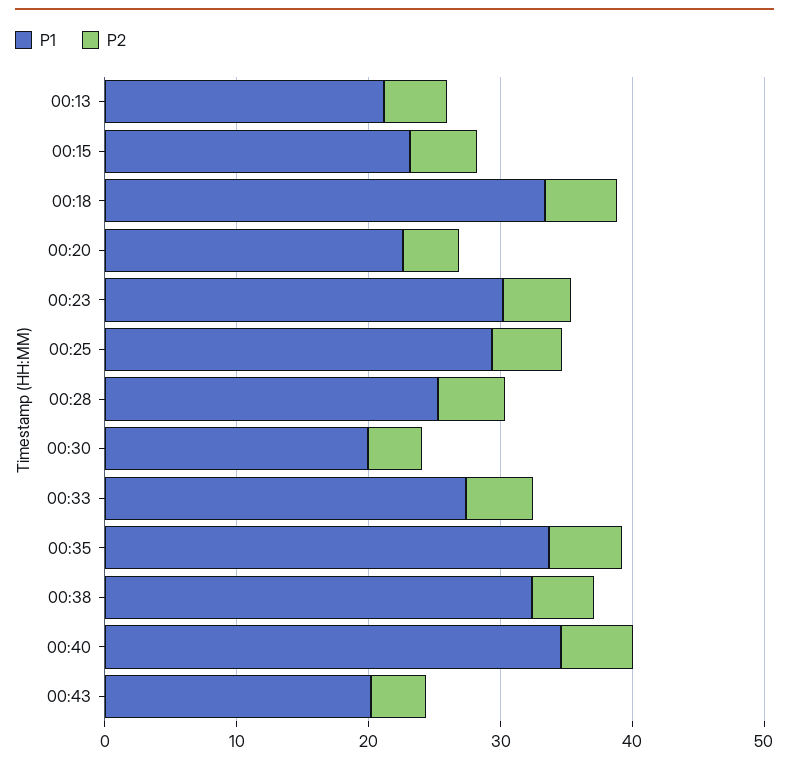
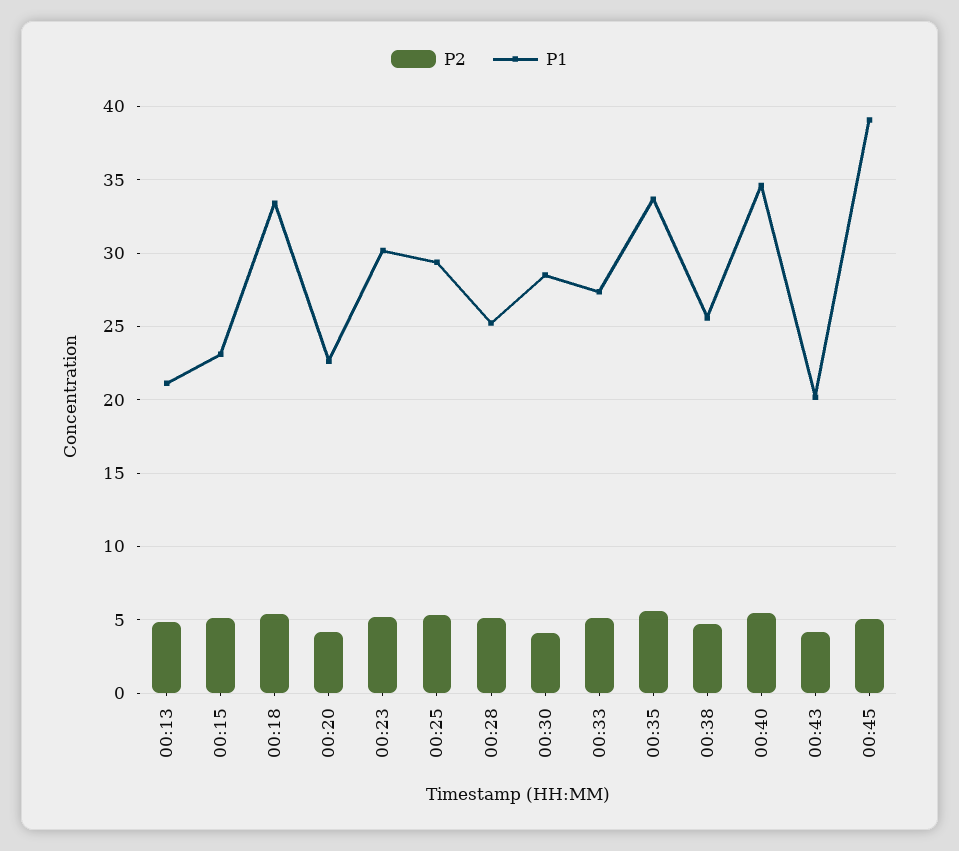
P1, 00:30: 20 -> 28.5
P1, 00:38: 32 -> 25.5
P2, 00:45: none -> 5
P1, 00:45: none -> 39

